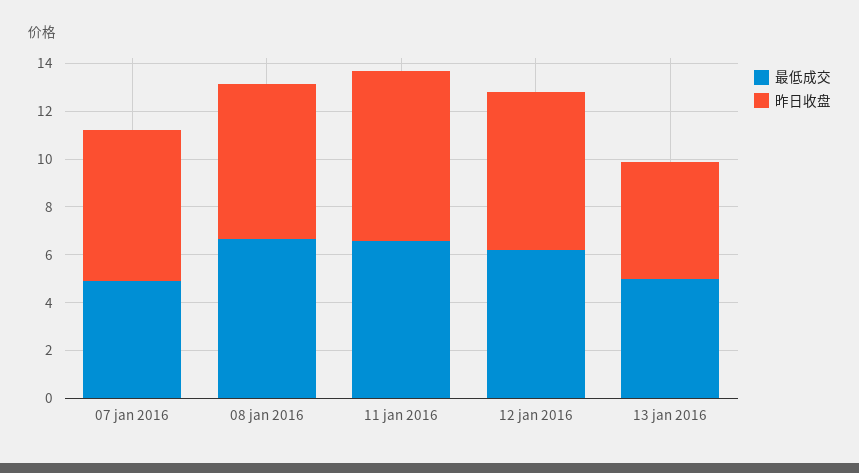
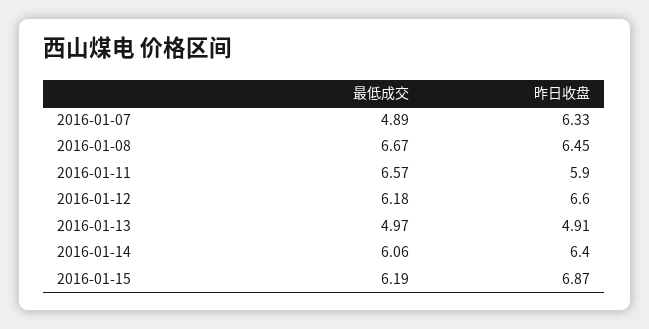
昨日收盘, 11 jan 2016: 7 -> 5.9
最低成交, 2016-01-14: none -> 6.06
昨日收盘, 2016-01-14: none -> 6.4
最低成交, 2016-01-15: none -> 6.19
昨日收盘, 2016-01-15: none -> 6.87

